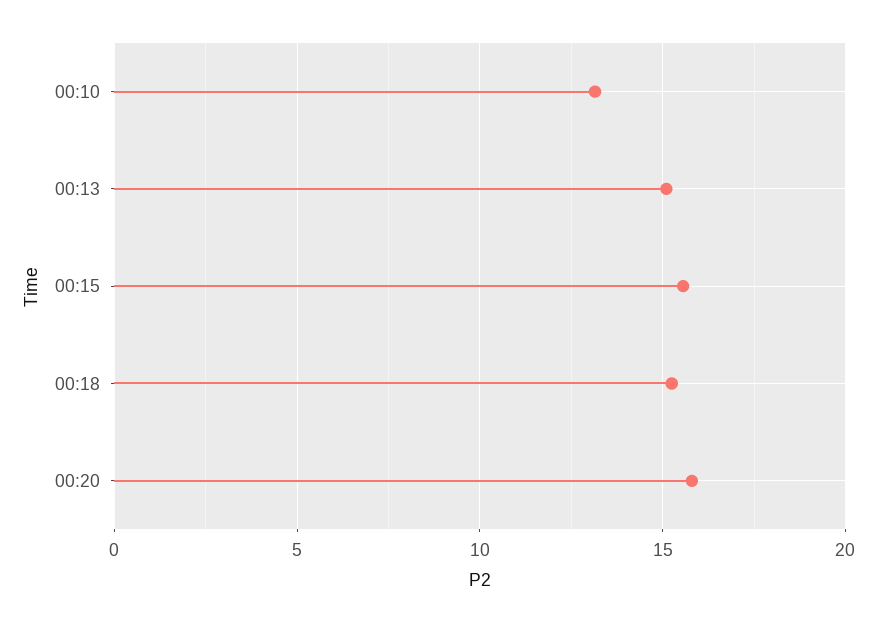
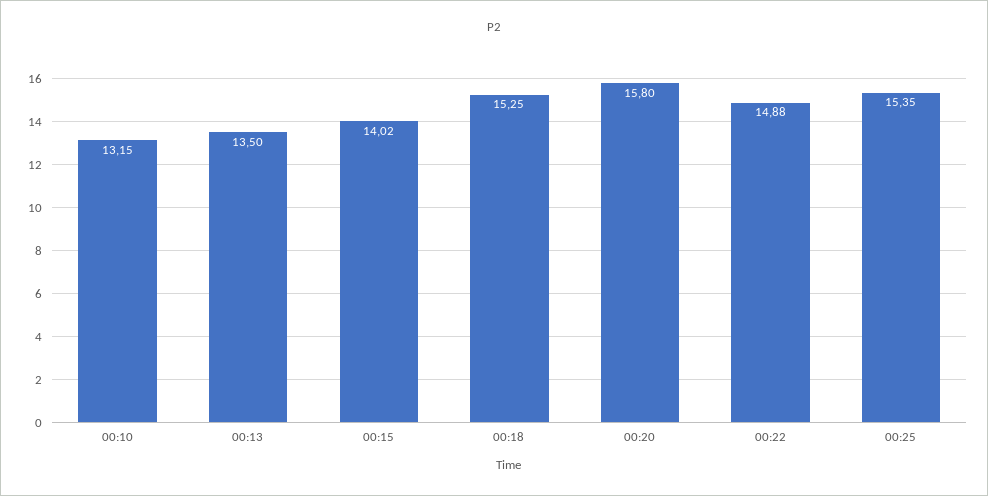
00:13: 15 -> 13.5
00:15: 15.5 -> 14.02
00:22: none -> 14.88
00:25: none -> 15.35

